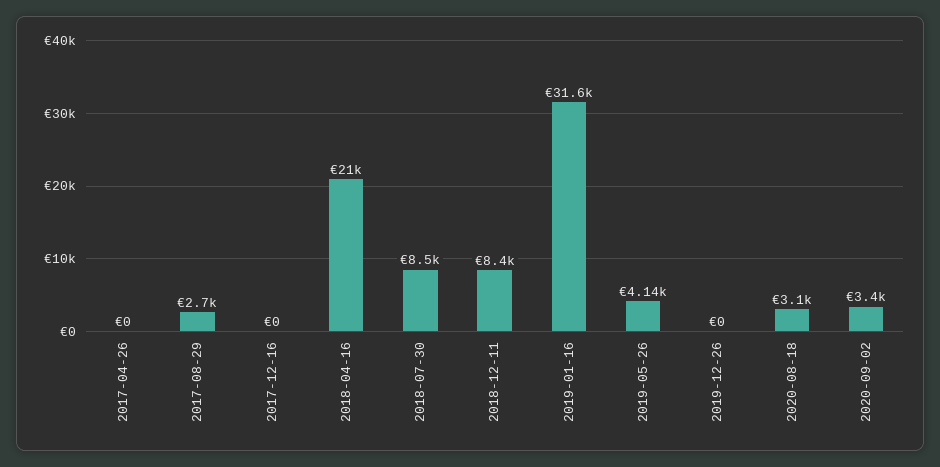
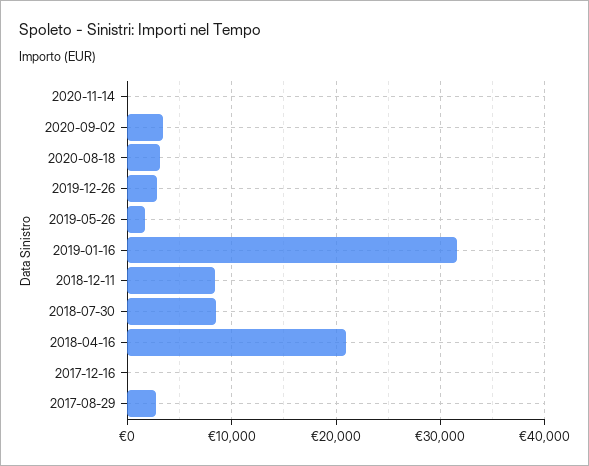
2017-04-26: 0 -> none
2019-05-26: 4140 -> 2000
2019-12-26: 0 -> 3000
2020-11-14: none -> 0

